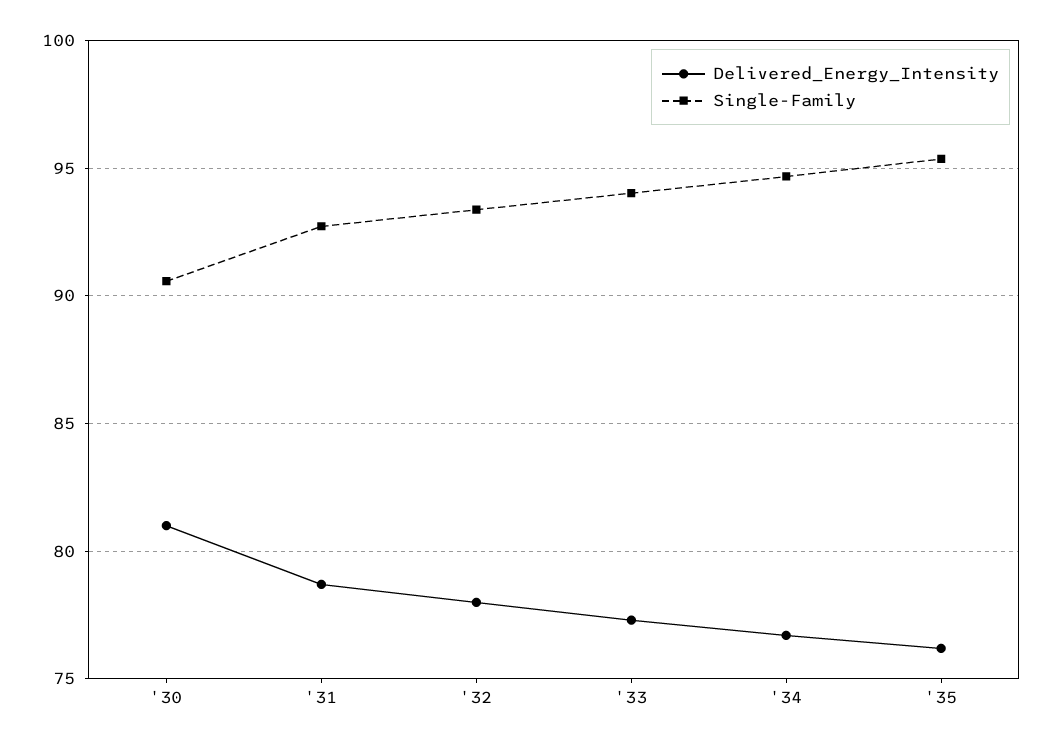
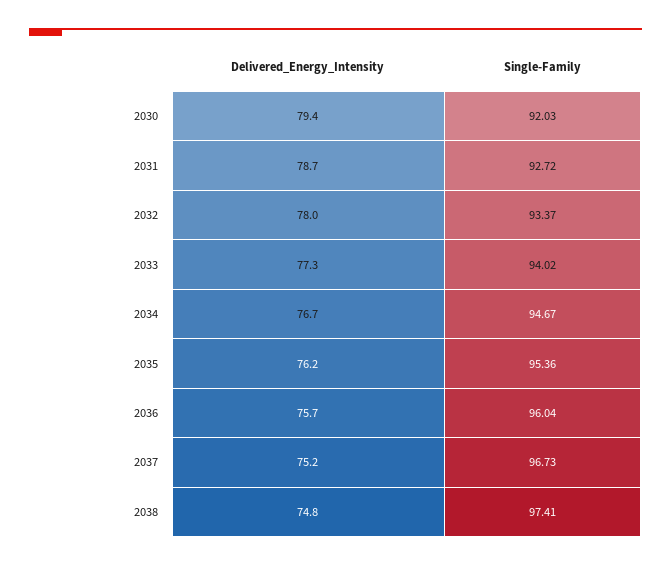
Delivered_Energy_Intensity, '30: 81 -> 79.4
Single-Family, '30: 90.5 -> 92.03
Delivered_Energy_Intensity, 2036: none -> 75.7
Single-Family, 2036: none -> 96.04
Delivered_Energy_Intensity, 2037: none -> 75.2
Single-Family, 2037: none -> 96.73
Delivered_Energy_Intensity, 2038: none -> 74.8
Single-Family, 2038: none -> 97.41

